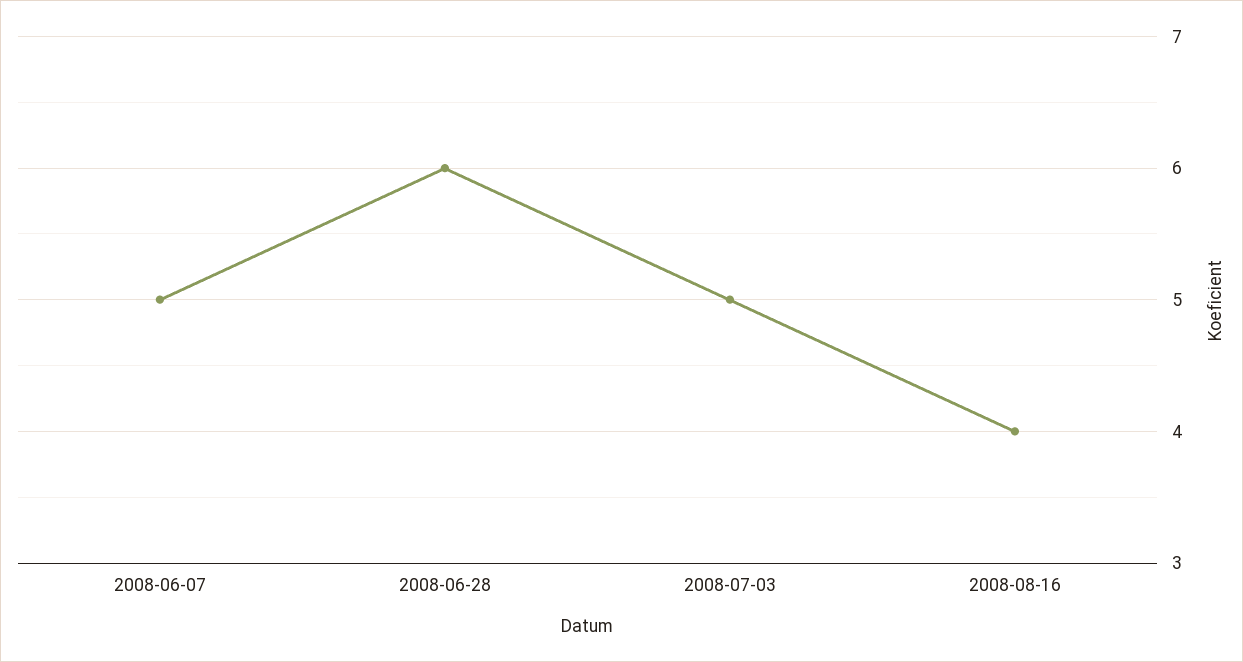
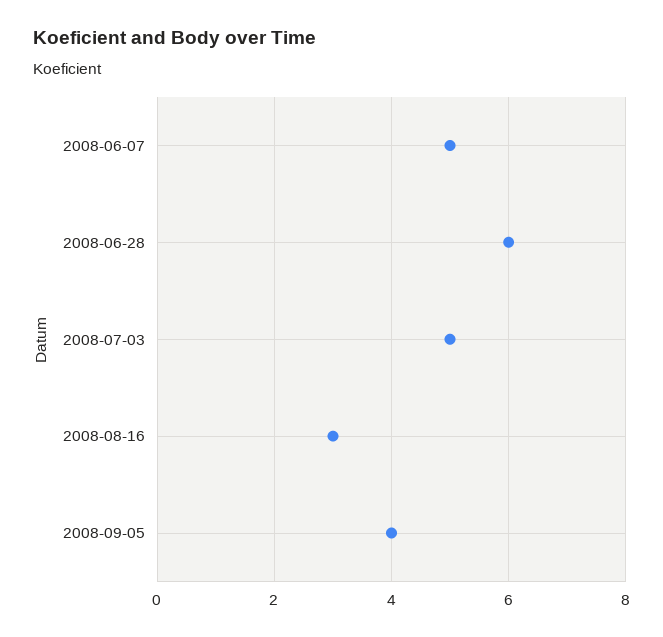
2008-08-16: 4 -> 3
2008-09-05: none -> 4

